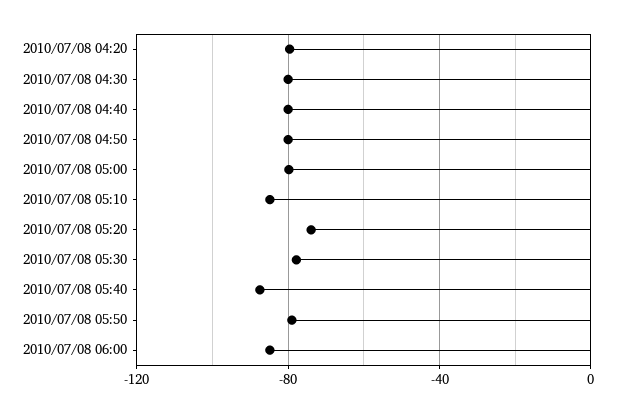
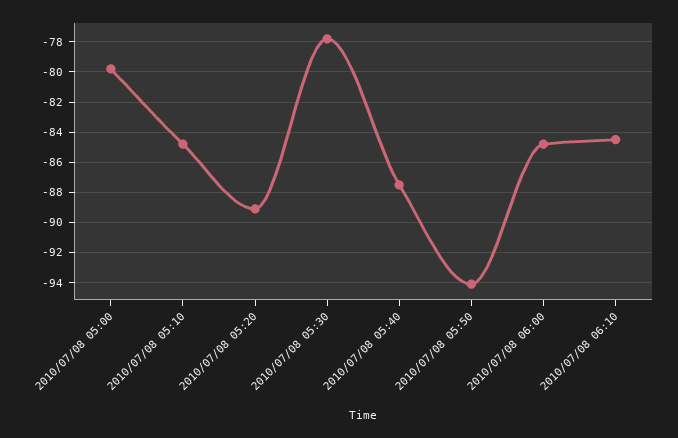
2010/07/08 04:20: -80 -> none
2010/07/08 04:30: -80 -> none
2010/07/08 04:40: -80 -> none
2010/07/08 04:50: -80 -> none
2010/07/08 05:20: -75 -> -89
2010/07/08 05:50: -80 -> -94
2010/07/08 06:10: none -> -84.5

